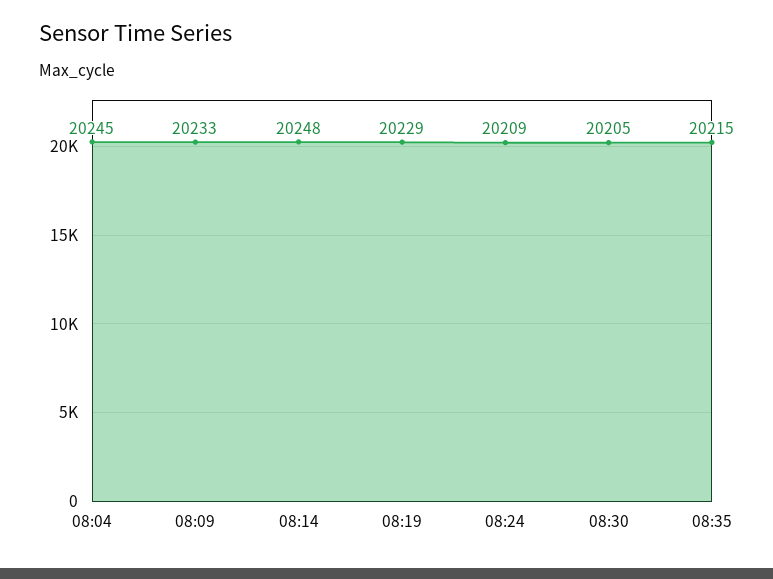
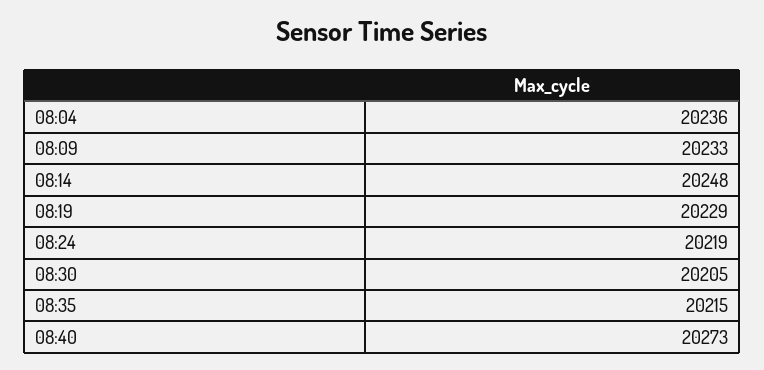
08:04: 20245 -> 20236
08:24: 20209 -> 20219
08:40: none -> 20273

